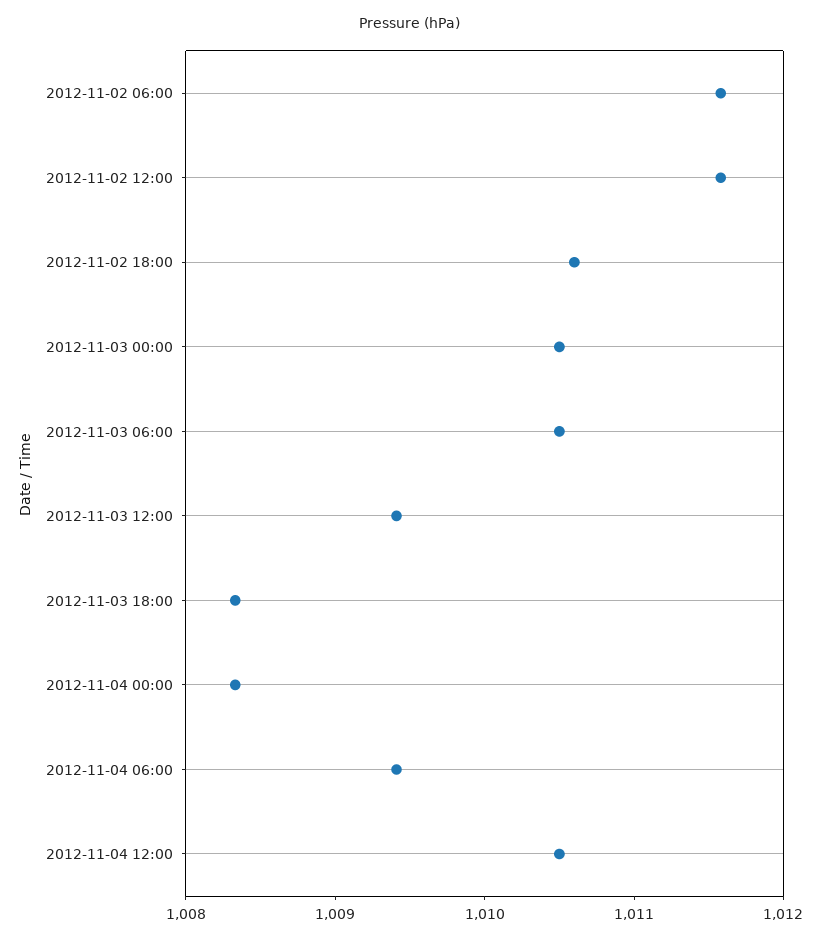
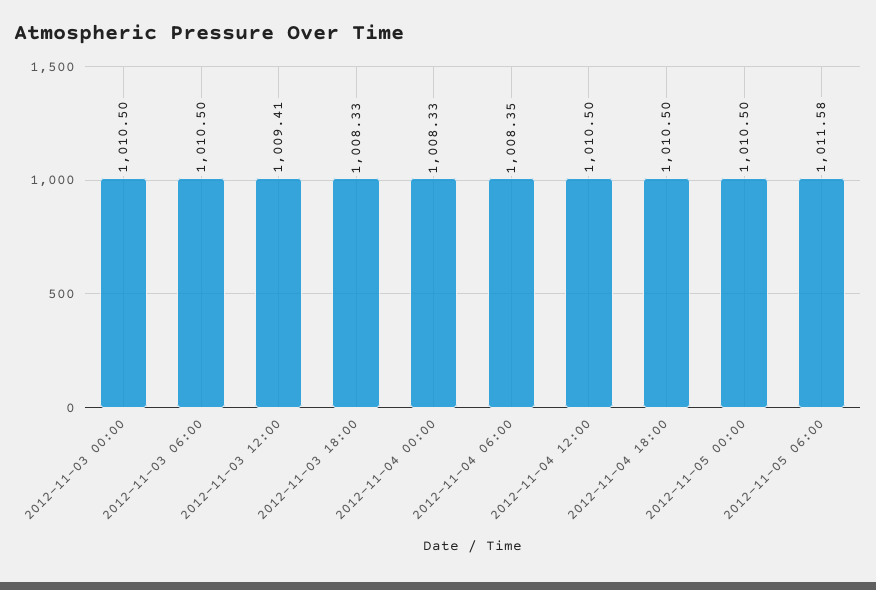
2012-11-02 06:00: 1011.6 -> none
2012-11-02 12:00: 1011.6 -> none
2012-11-02 18:00: 1010.6 -> none
2012-11-04 06:00: 1009.4 -> 1008.35
2012-11-04 18:00: none -> 1010.5
2012-11-05 00:00: none -> 1010.5
2012-11-05 06:00: none -> 1011.58

